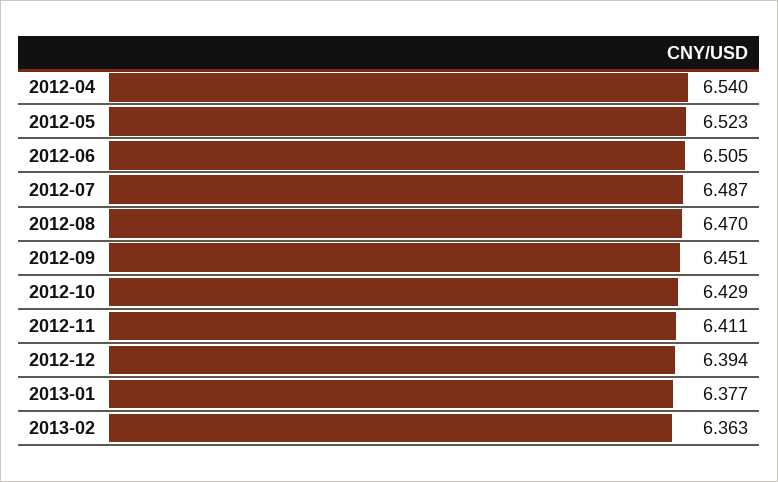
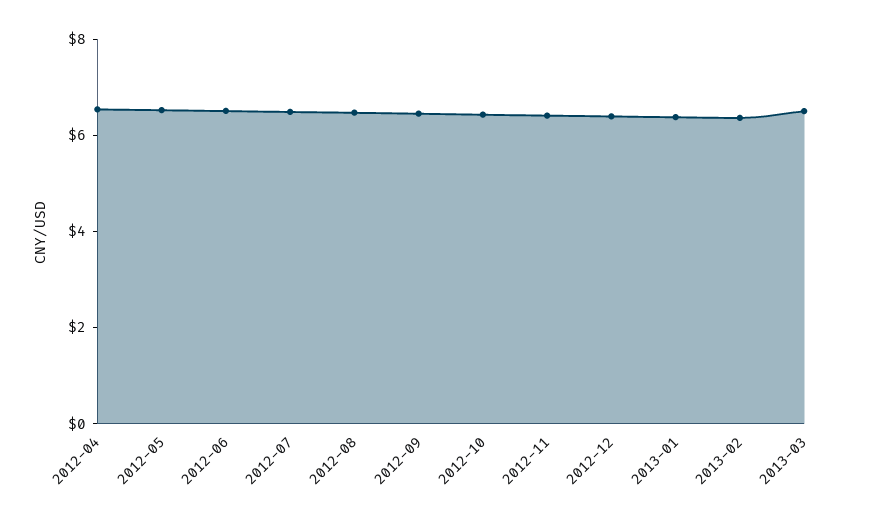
2013-03: none -> 6.5

